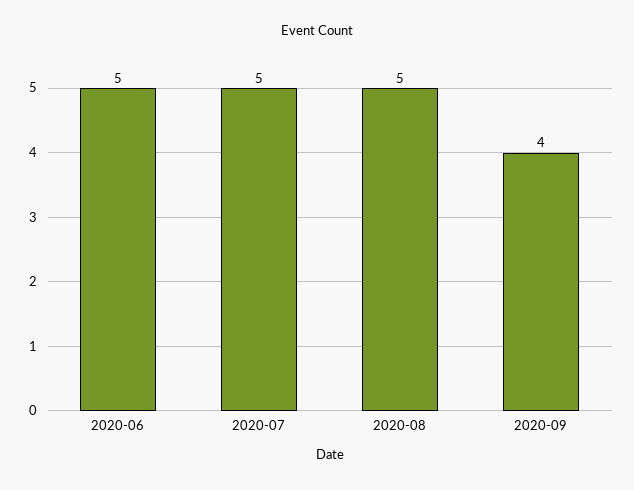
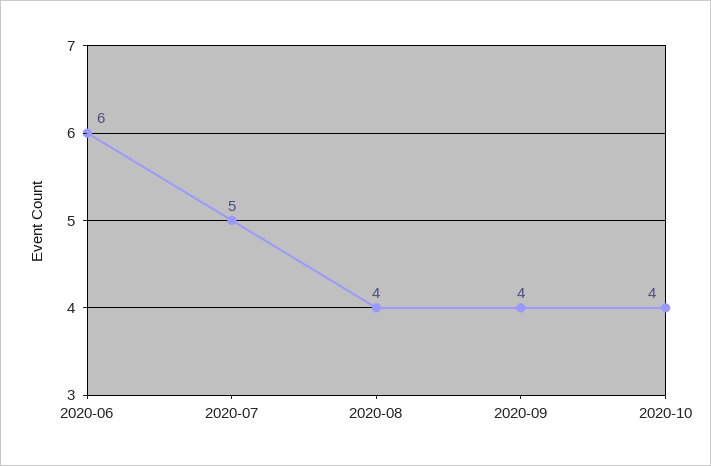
2020-06: 5 -> 6
2020-08: 5 -> 4
2020-10: none -> 4

